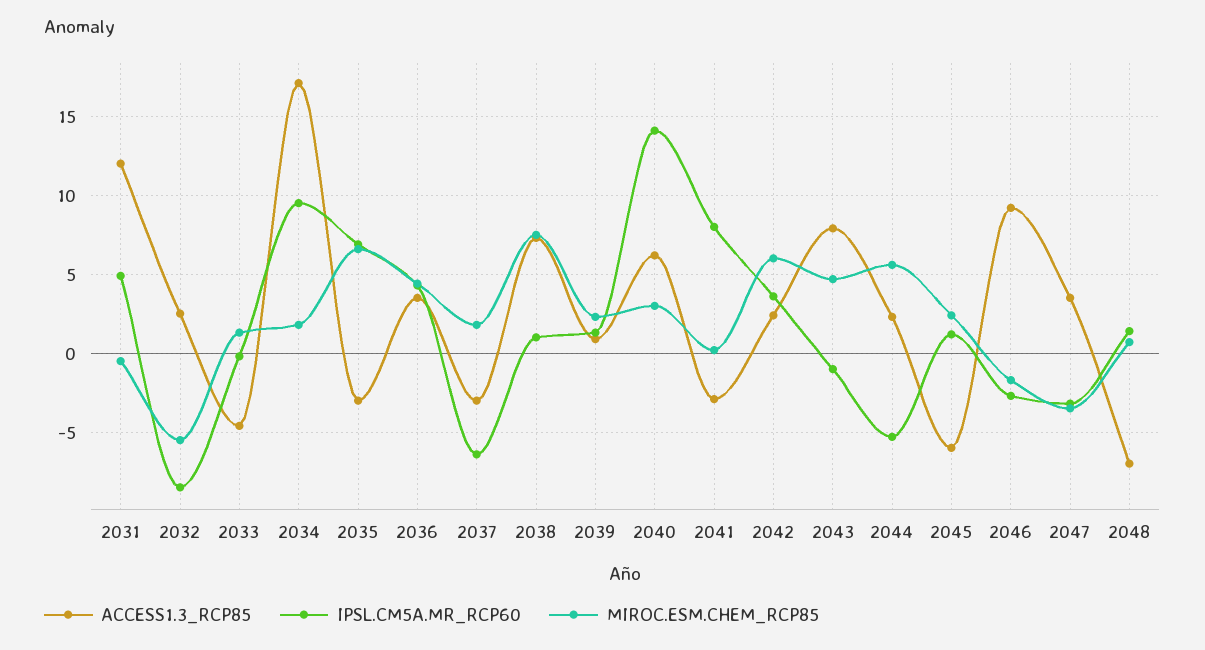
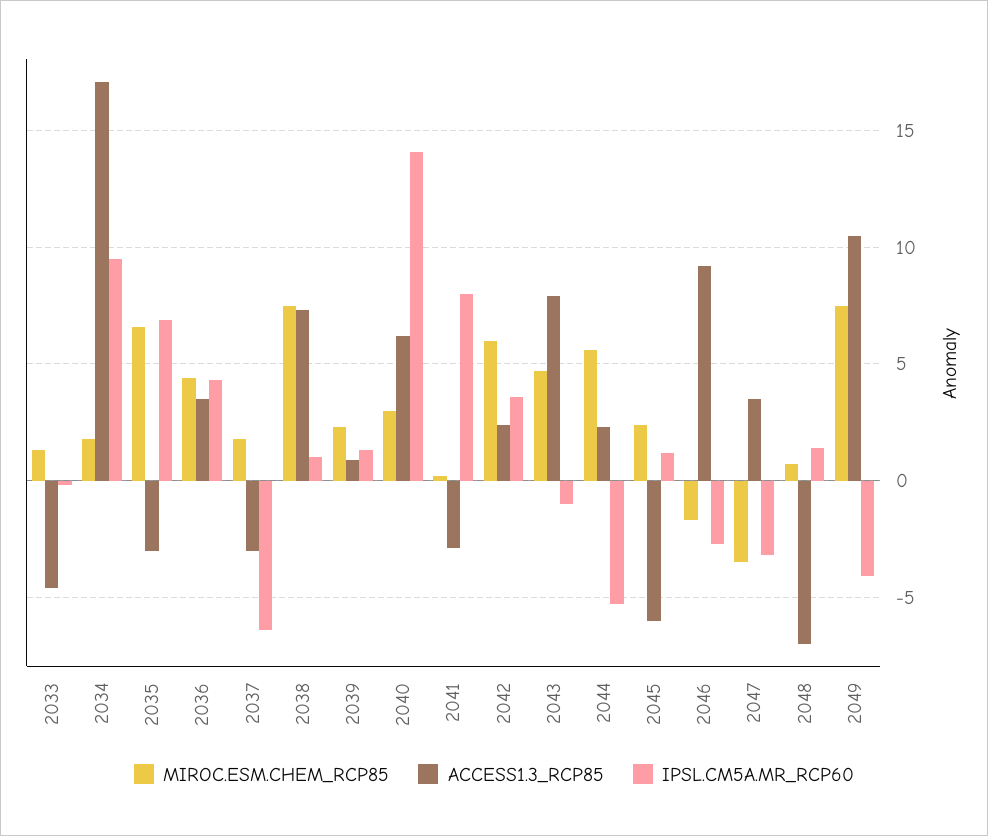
ACCESS1.3_RCP85, 2031: 12 -> none
IPSL.CM5A.MR_RCP60, 2031: 5 -> none
MIROC.ESM.CHEM_RCP85, 2031: -0.5 -> none
ACCESS1.3_RCP85, 2032: 2.5 -> none
IPSL.CM5A.MR_RCP60, 2032: -8.5 -> none
MIROC.ESM.CHEM_RCP85, 2032: -5.5 -> none
MIROC.ESM.CHEM_RCP85, 2049: none -> 7.5
ACCESS1.3_RCP85, 2049: none -> 10.5
IPSL.CM5A.MR_RCP60, 2049: none -> -4

